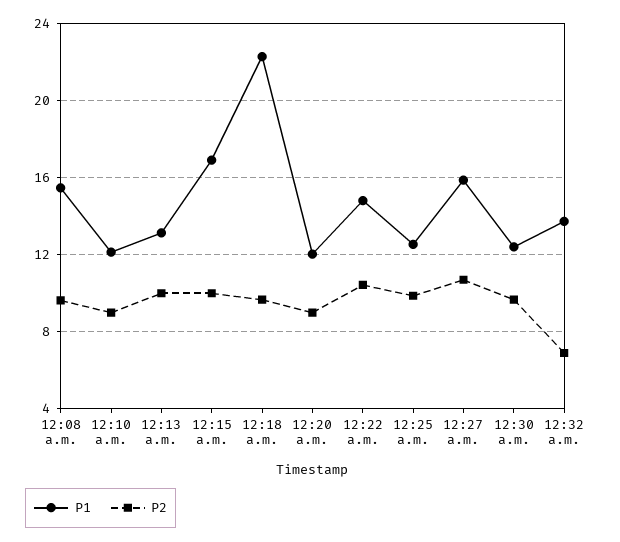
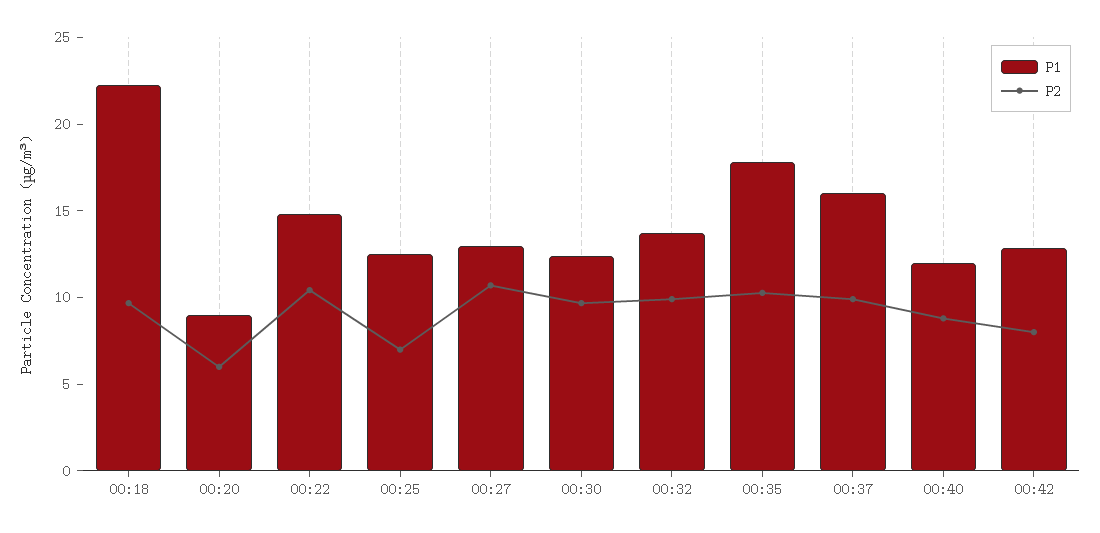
P1, 12:08 a.m.: 15.5 -> none
P2, 12:08 a.m.: 9.5 -> none
P1, 12:10 a.m.: 12 -> none
P2, 12:10 a.m.: 9 -> none
P1, 12:13 a.m.: 13 -> none
P2, 12:13 a.m.: 10 -> none
P1, 12:15 a.m.: 17 -> none
P2, 12:15 a.m.: 10 -> none
P1, 12:20 a.m.: 12 -> 9
P2, 12:20 a.m.: 9 -> 6
P2, 12:25 a.m.: 10 -> 7
P1, 12:27 a.m.: 16 -> 13
P2, 12:32 a.m.: 7 -> 10
P1, 00:35: none -> 18
P2, 00:35: none -> 10
P1, 00:37: none -> 16
P2, 00:37: none -> 10
P1, 00:40: none -> 12
P2, 00:40: none -> 9
P1, 00:42: none -> 13
P2, 00:42: none -> 8

